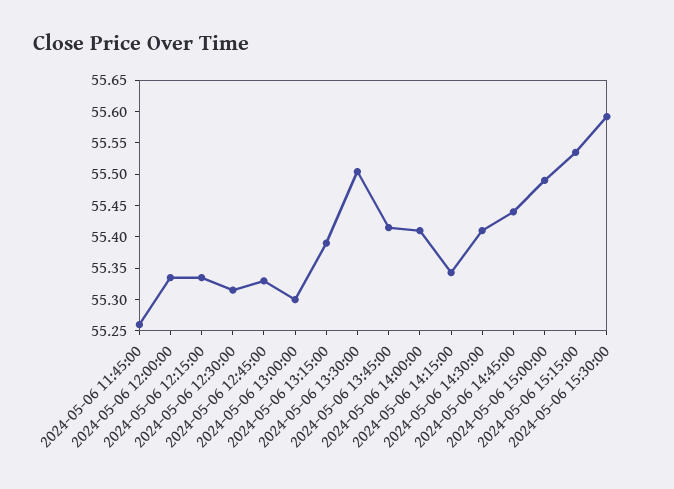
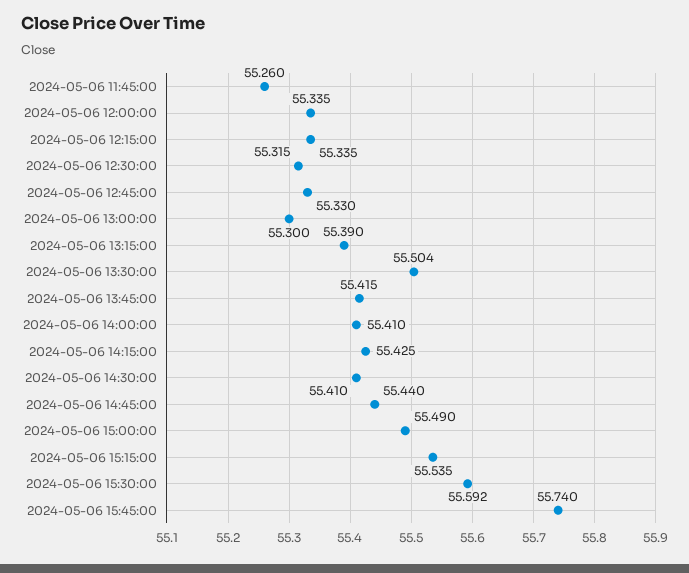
2024-05-06 14:15:00: 55.35 -> 55.425
2024-05-06 15:45:00: none -> 55.74

